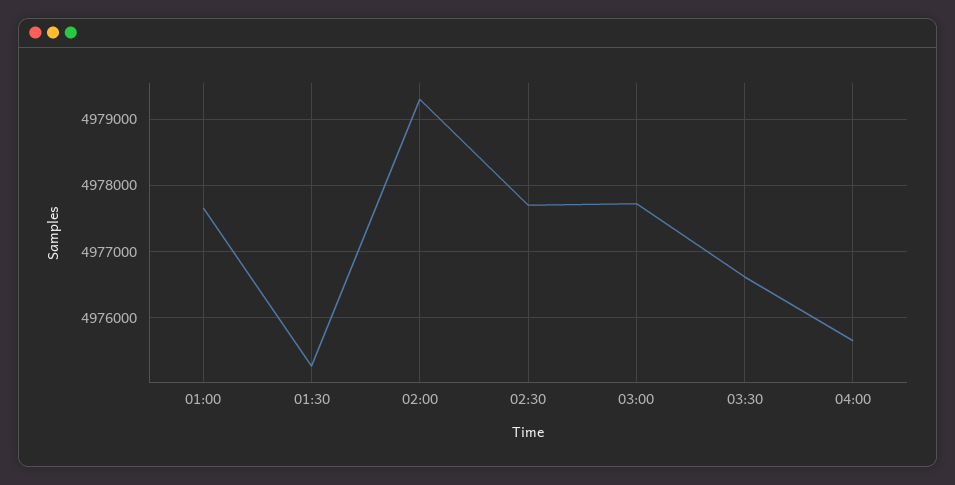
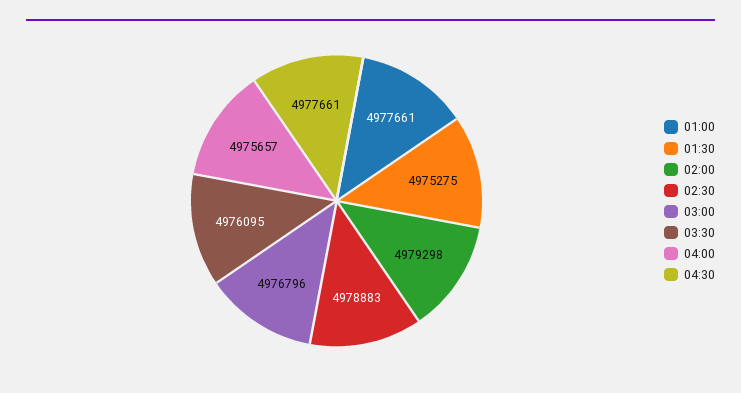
02:30: 4977700 -> 4978883
03:00: 4977700 -> 4976796
03:30: 4976600 -> 4976095
04:30: none -> 4977661

